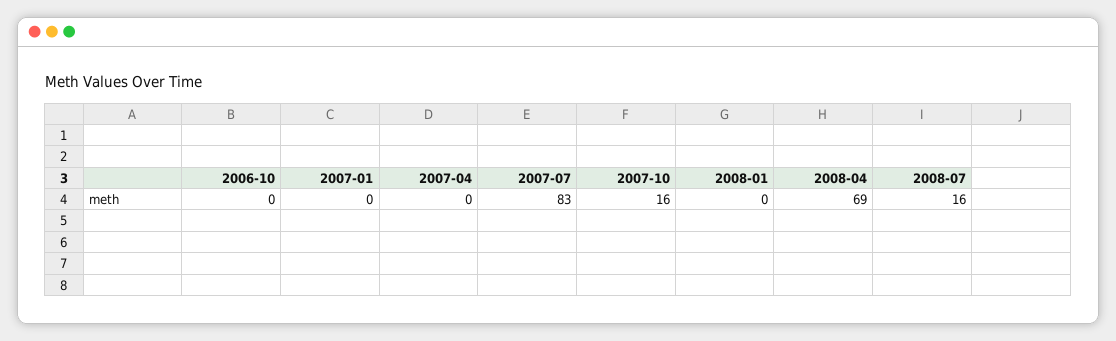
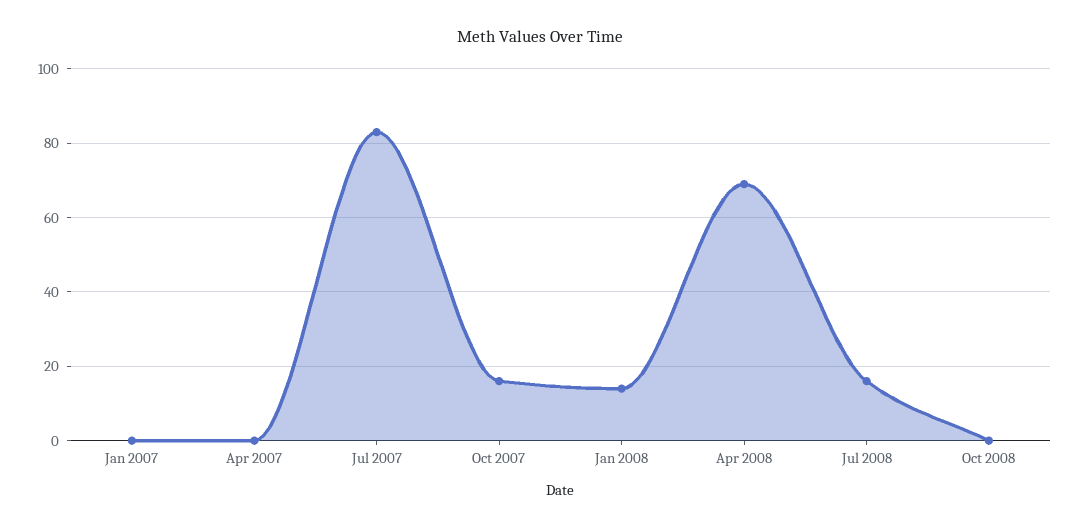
2006-10: 0 -> none
2008-01: 0 -> 15
Oct 2008: none -> 0

